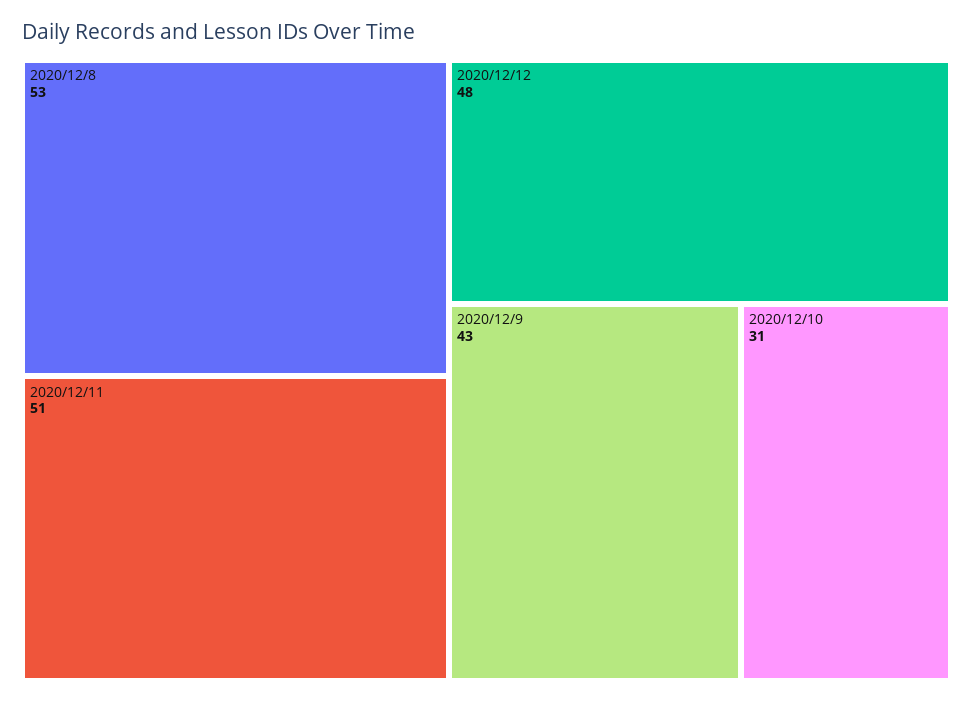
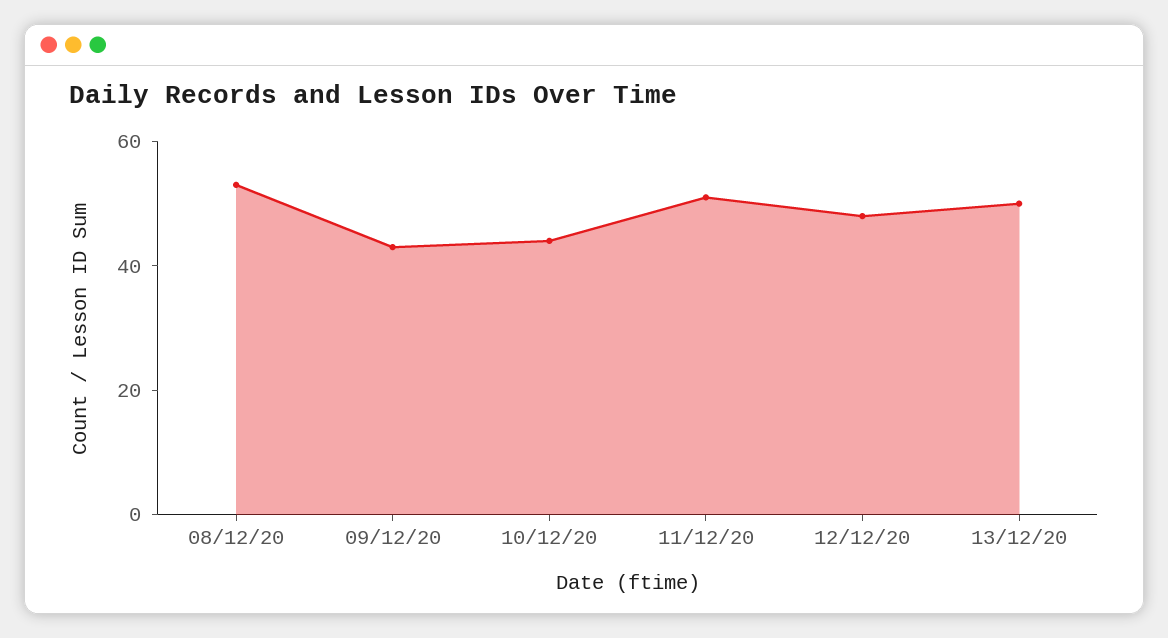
2020/12/10: 31 -> 45
13/12/20: none -> 50

